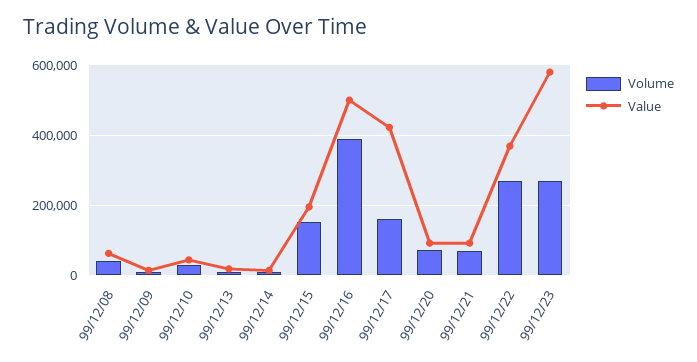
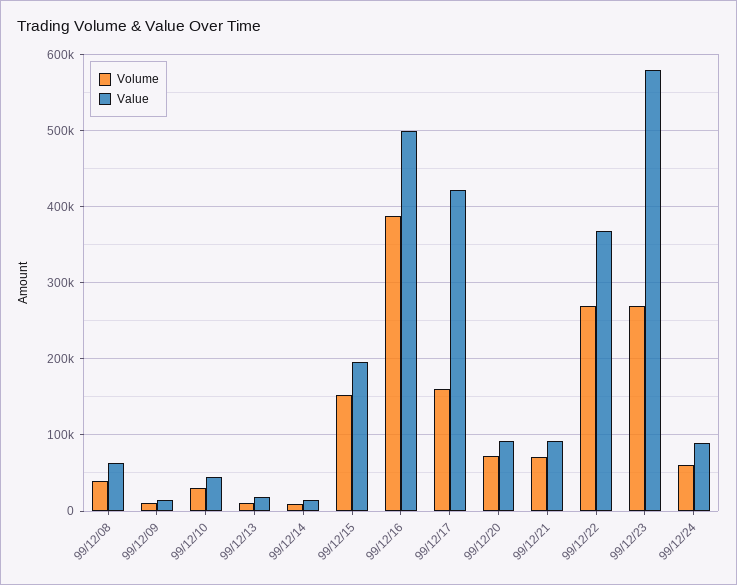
Volume, 99/12/24: none -> 60000
Value, 99/12/24: none -> 90000

